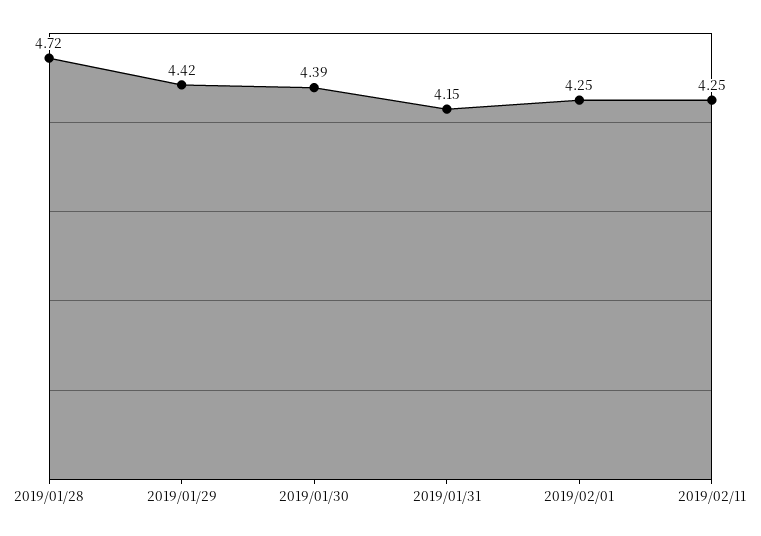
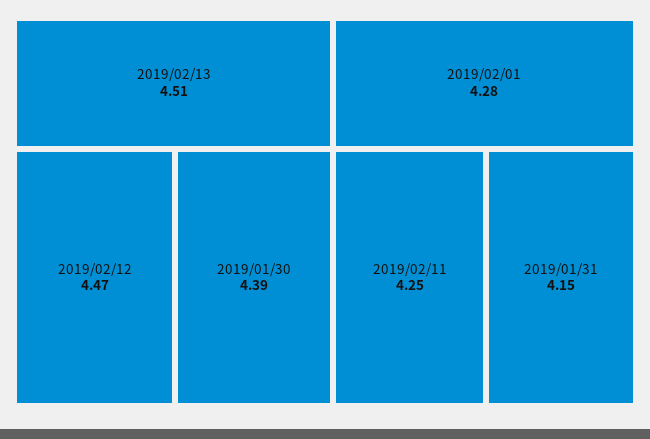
2019/01/28: 4.72 -> none
2019/01/29: 4.42 -> none
2019/02/01: 4.25 -> 4.28
2019/02/13: none -> 4.51
2019/02/12: none -> 4.47

